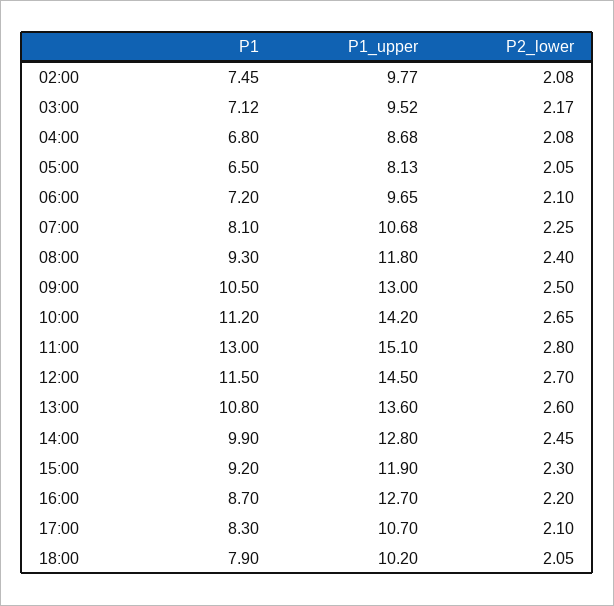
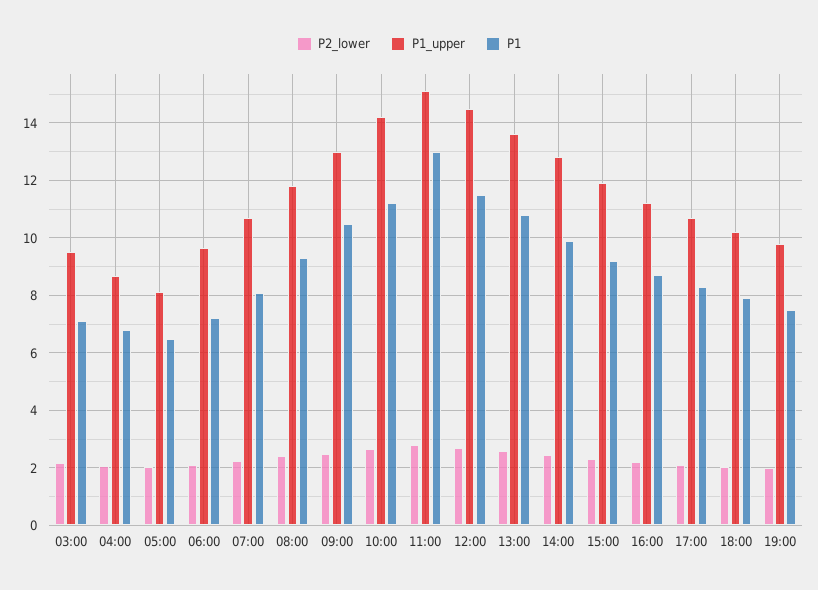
P1, 02:00: 7.45 -> none
P1_upper, 02:00: 9.77 -> none
P2_lower, 02:00: 2.08 -> none
P1_upper, 16:00: 12.7 -> 11.25
P2_lower, 19:00: none -> 2
P1_upper, 19:00: none -> 9.75
P1, 19:00: none -> 7.5

